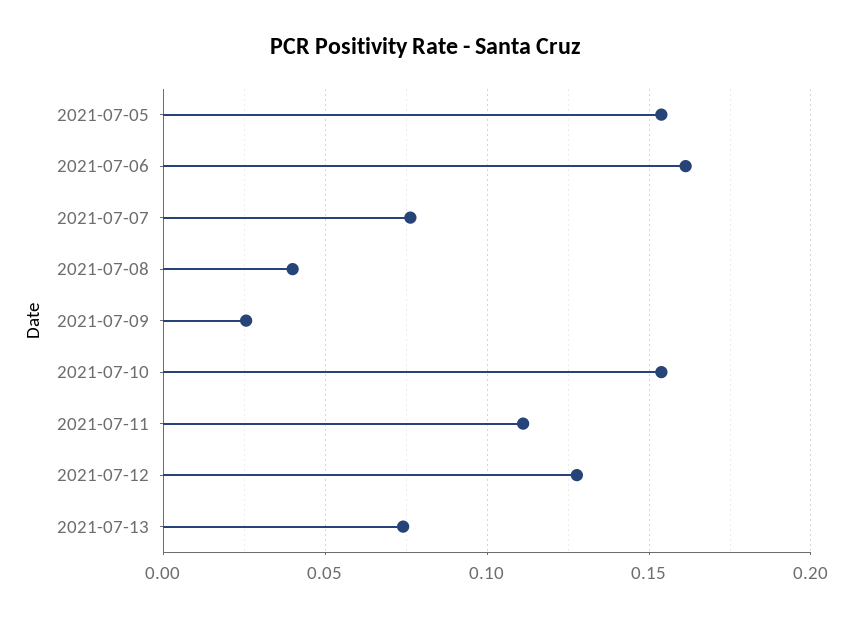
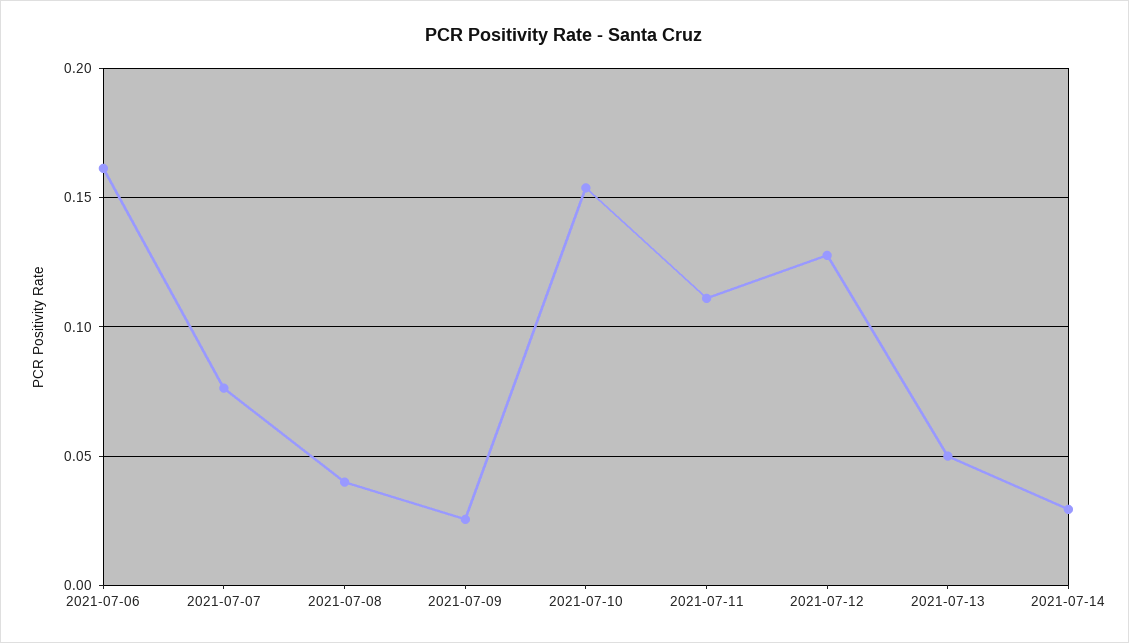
2021-07-05: 0.155 -> none
2021-07-13: 0.075 -> 0.05
2021-07-14: none -> 0.03

